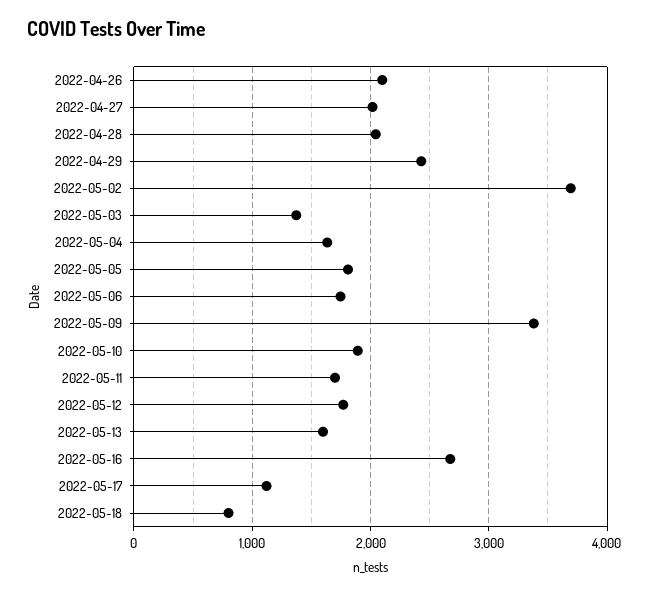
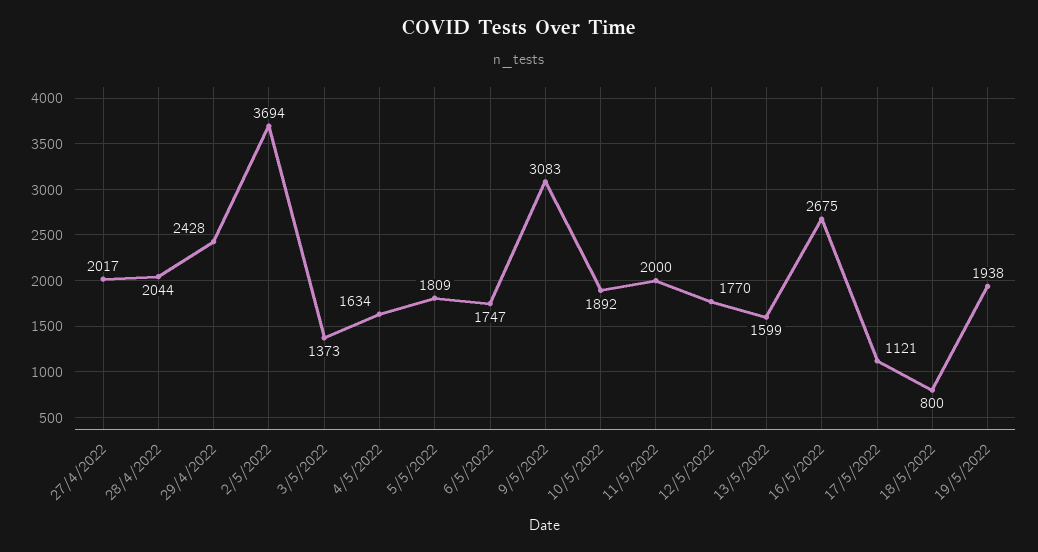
2022-04-26: 2100 -> none
2022-05-09: 3400 -> 3083
2022-05-11: 1700 -> 2000
19/5/2022: none -> 1938

